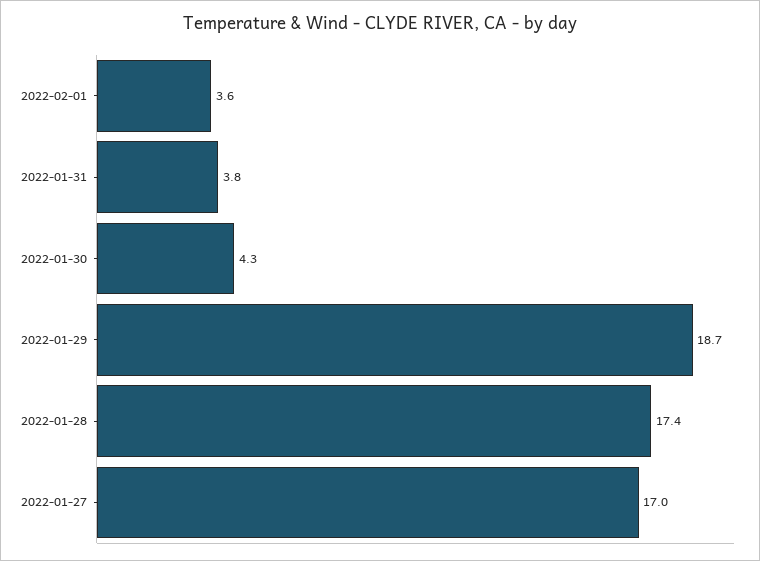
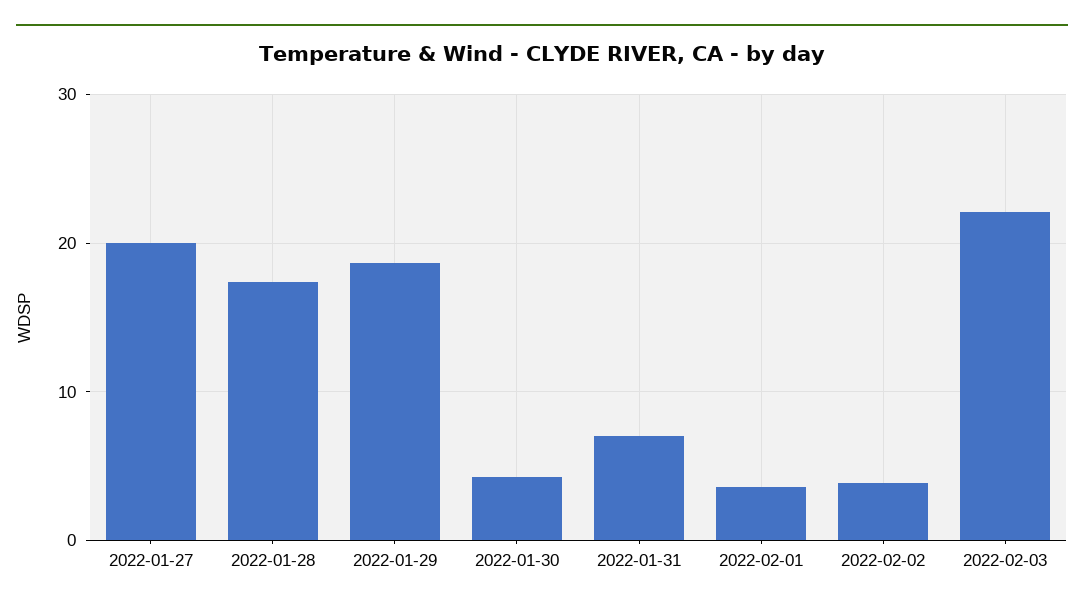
2022-01-31: 3.8 -> 7
2022-01-27: 17 -> 20
2022-02-02: none -> 4
2022-02-03: none -> 22

